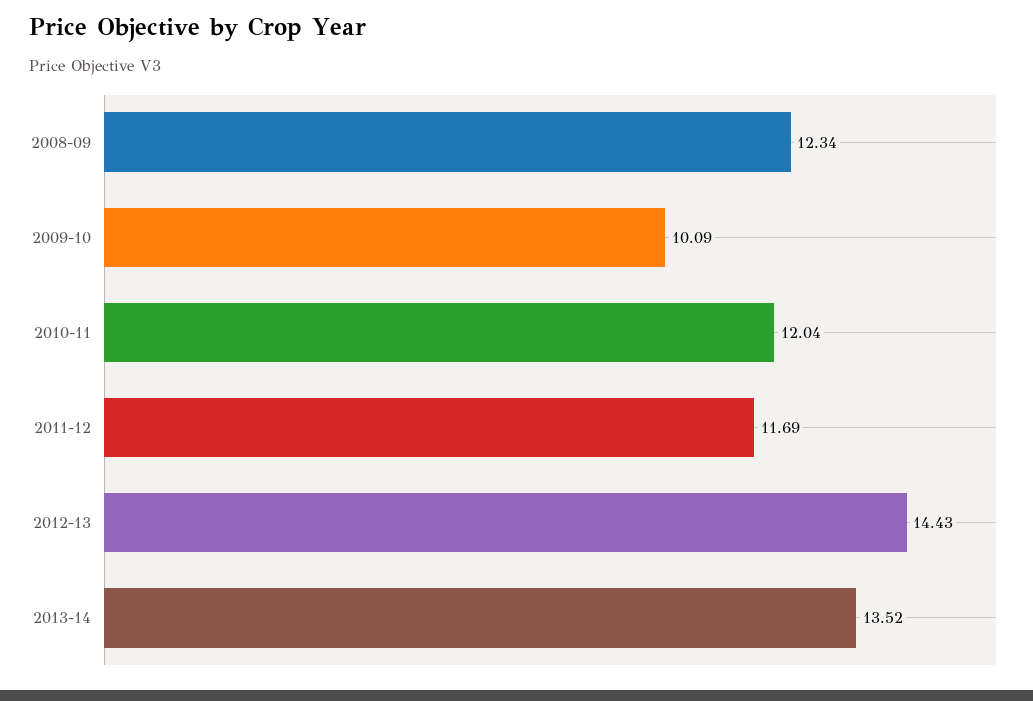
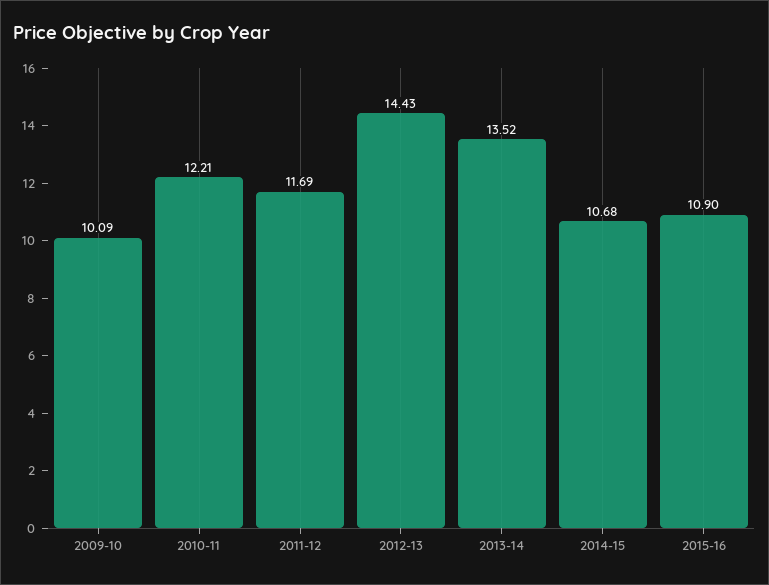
2008-09: 12.34 -> none
2010-11: 12.04 -> 12.21
2014-15: none -> 10.68
2015-16: none -> 10.9

